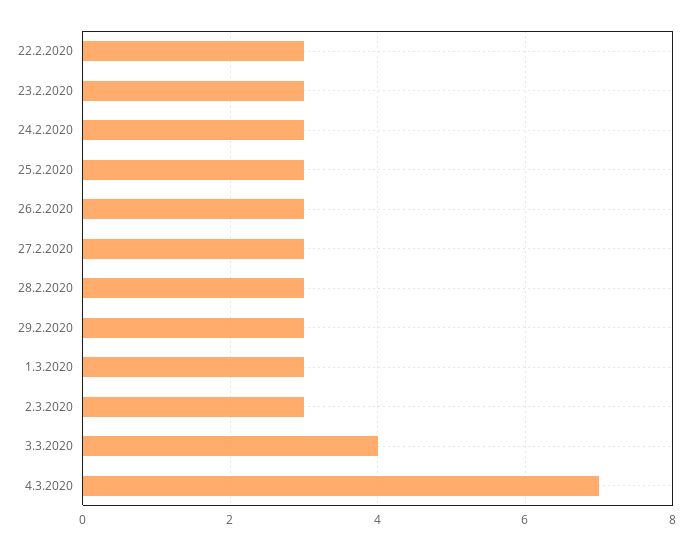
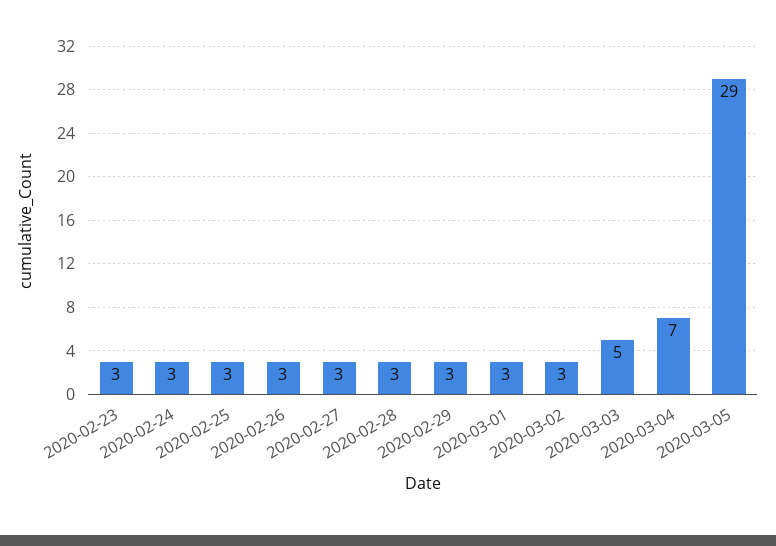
22.2.2020: 3 -> none
3.3.2020: 4 -> 5
2020-03-05: none -> 29

